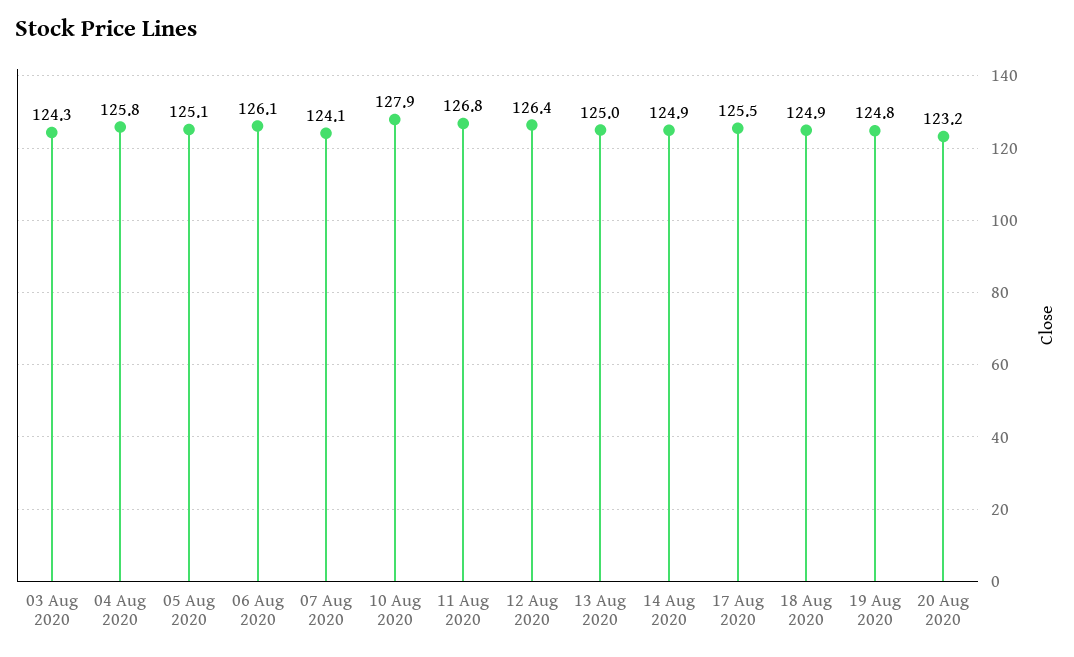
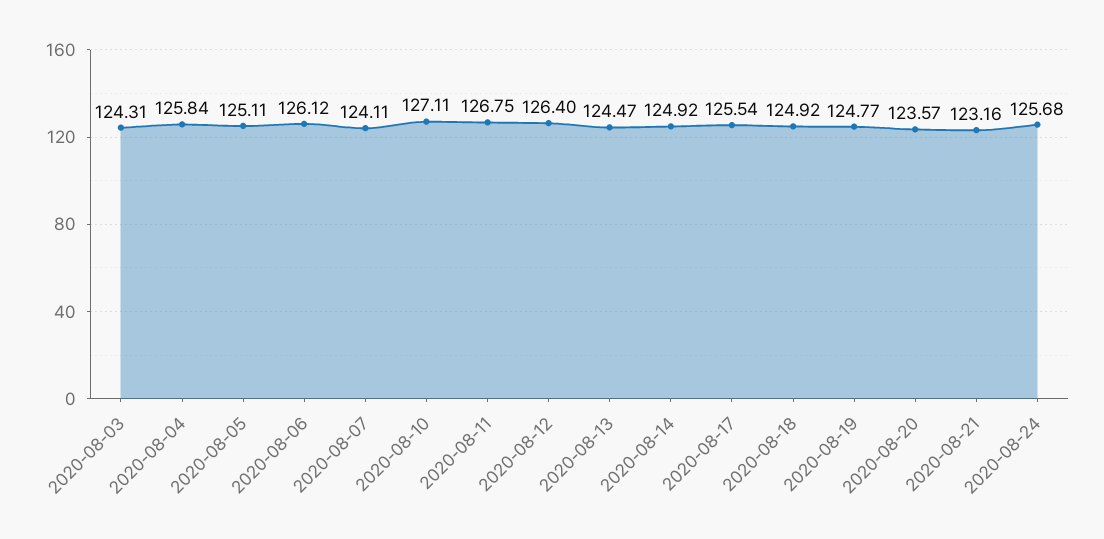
10 Aug 2020: 127.9 -> 127.11
13 Aug 2020: 125 -> 124.47
20 Aug 2020: 123.2 -> 123.57
2020-08-21: none -> 123.16
2020-08-24: none -> 125.68

